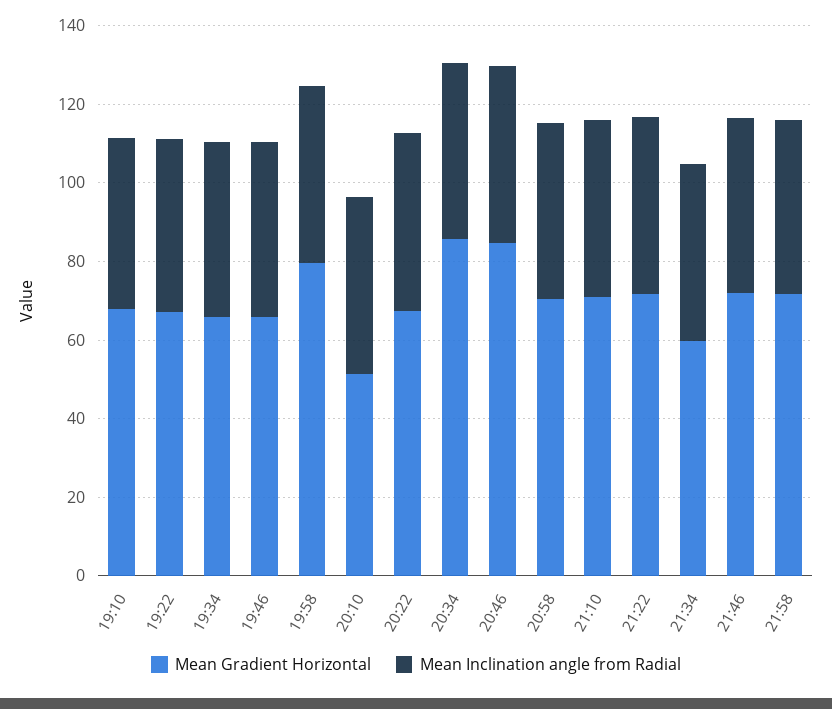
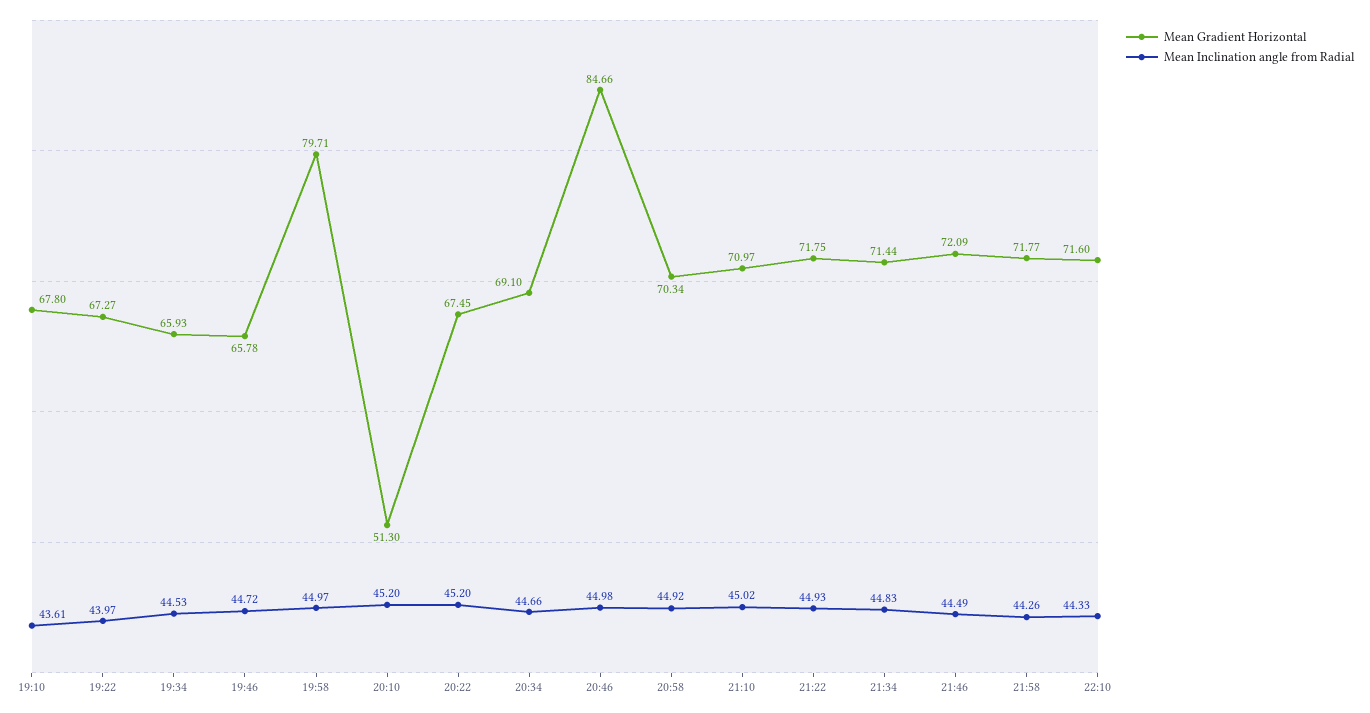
Mean Gradient Horizontal, 20:34: 85 -> 69.1
Mean Gradient Horizontal, 21:34: 60 -> 71.44
Mean Gradient Horizontal, 22:10: none -> 71.6
Mean Inclination angle from Radial, 22:10: none -> 44.33

